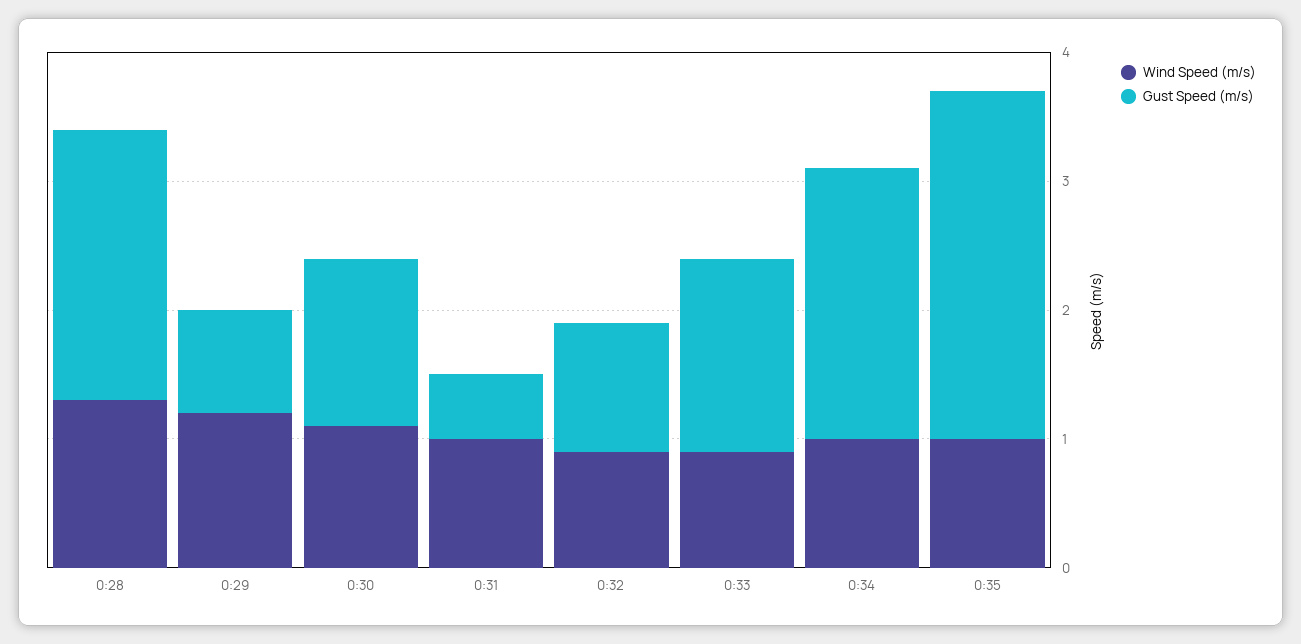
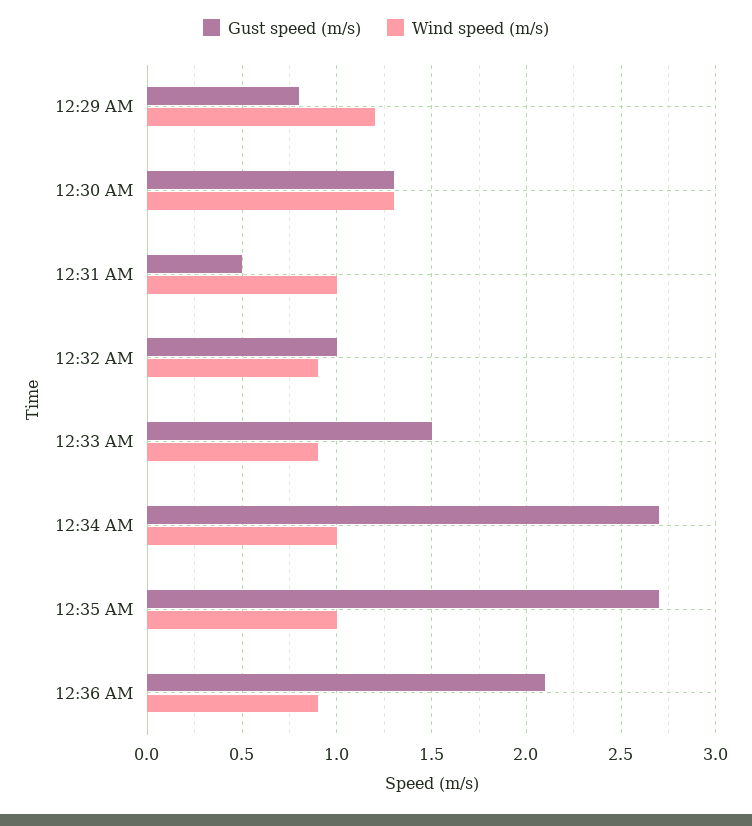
Wind Speed (m/s), 0:28: 1.3 -> none
Gust Speed (m/s), 0:28: 2.1 -> none
Wind Speed (m/s), 0:30: 1.1 -> 1.3
Gust Speed (m/s), 0:34: 2.1 -> 2.7
Gust Speed (m/s), 12:36 AM: none -> 2.1
Wind Speed (m/s), 12:36 AM: none -> 0.9

